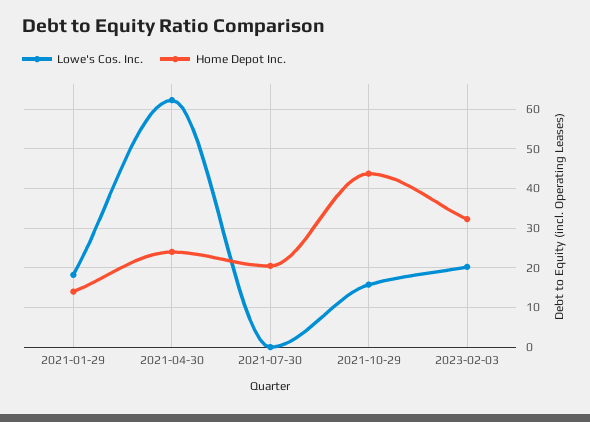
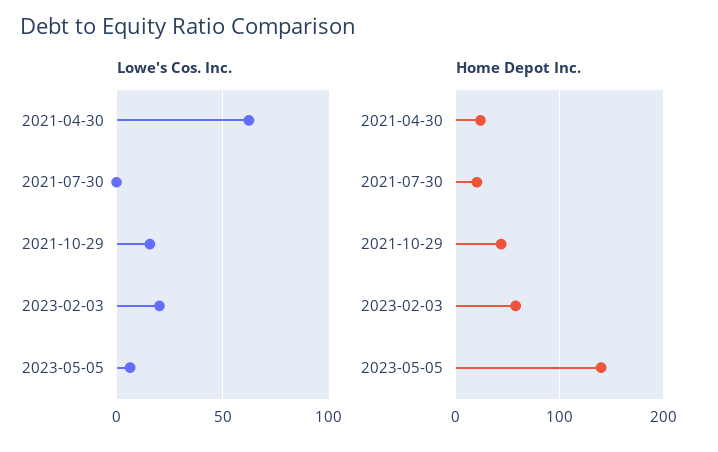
Lowe's Cos. Inc., 2021-01-29: 18 -> none
Home Depot Inc., 2021-01-29: 14 -> none
Home Depot Inc., 2023-02-03: 32 -> 60
Lowe's Cos. Inc., 2023-05-05: none -> 5
Home Depot Inc., 2023-05-05: none -> 140

